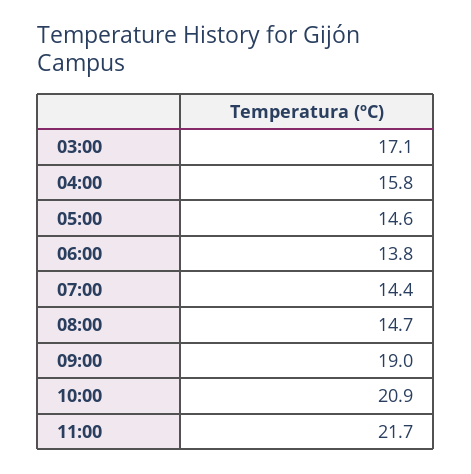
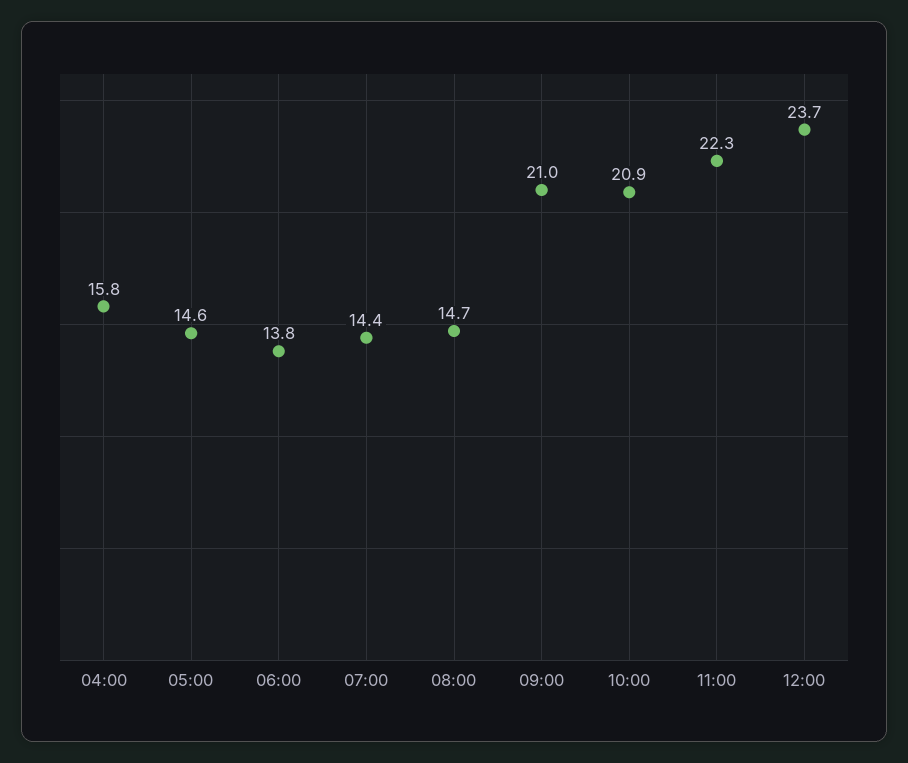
03:00: 17.1 -> none
09:00: 19 -> 21
11:00: 21.7 -> 22.3
12:00: none -> 23.7

